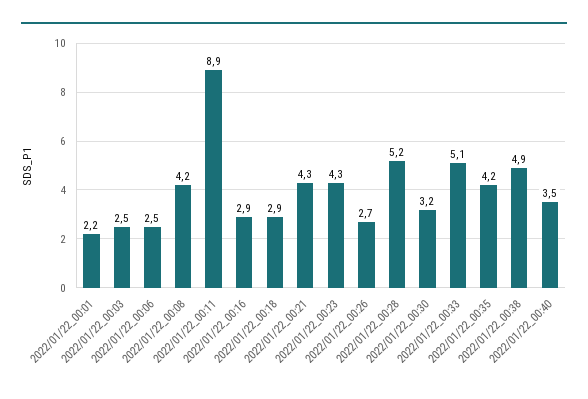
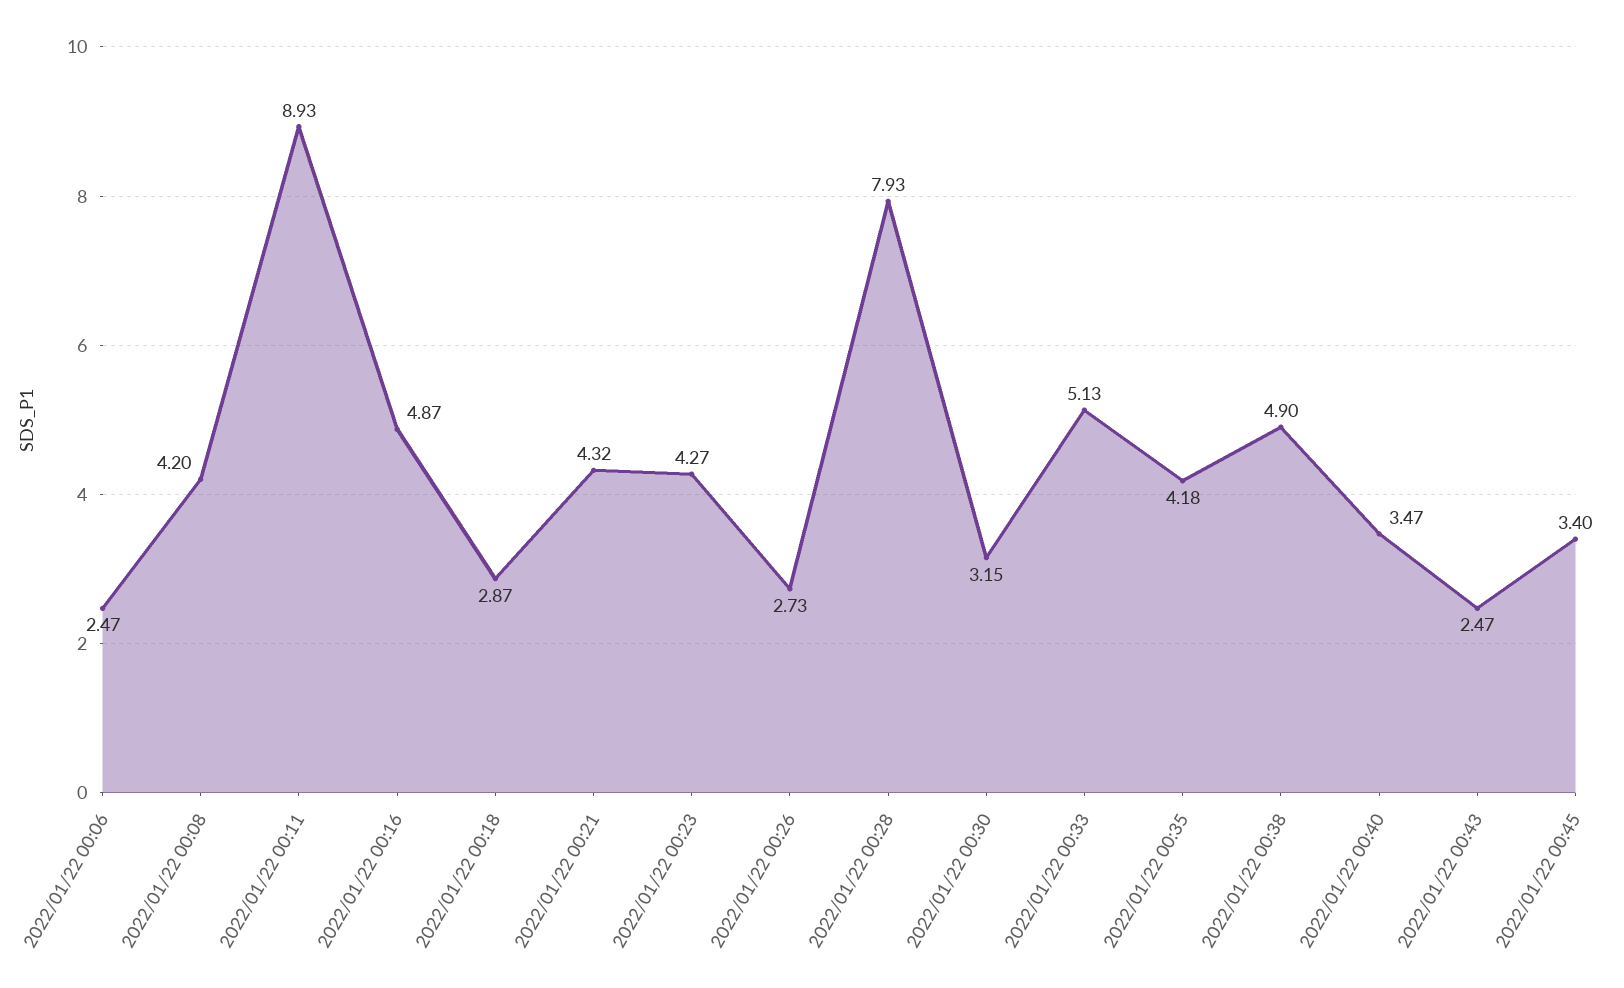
2022/01/22_00:01: 2.2 -> none
2022/01/22_00:03: 2.5 -> none
2022/01/22_00:16: 2.9 -> 4.87
2022/01/22_00:28: 5.2 -> 7.93
2022/01/22 00:43: none -> 2.47
2022/01/22 00:45: none -> 3.4

